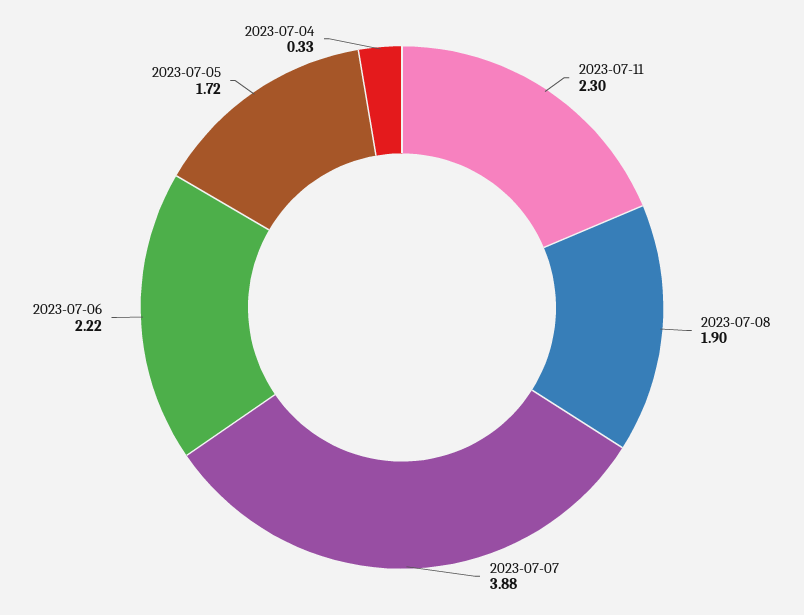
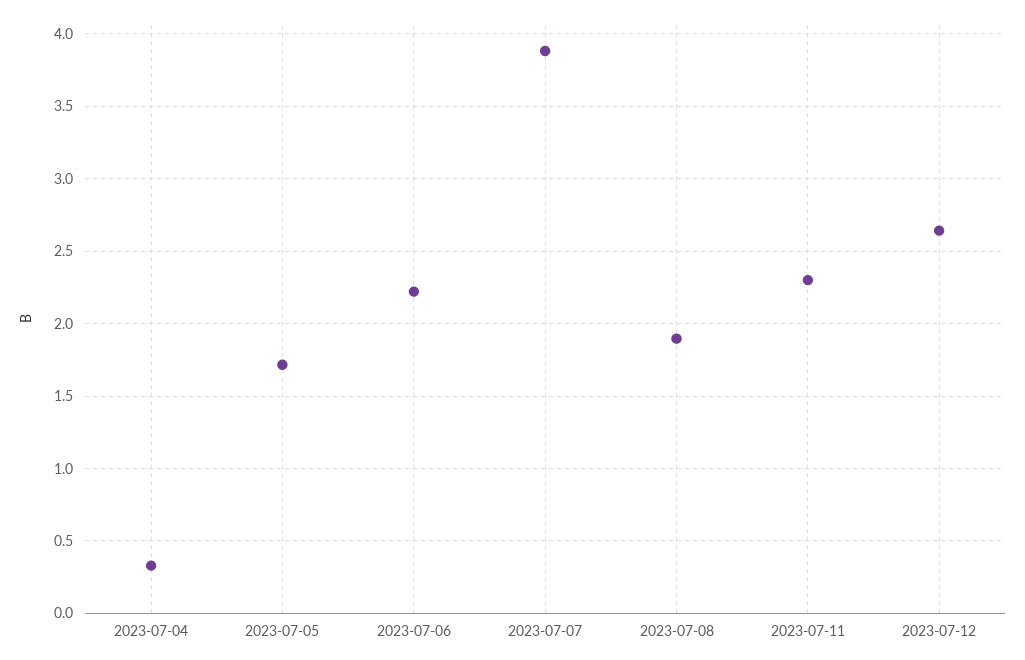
2023-07-12: none -> 2.65

